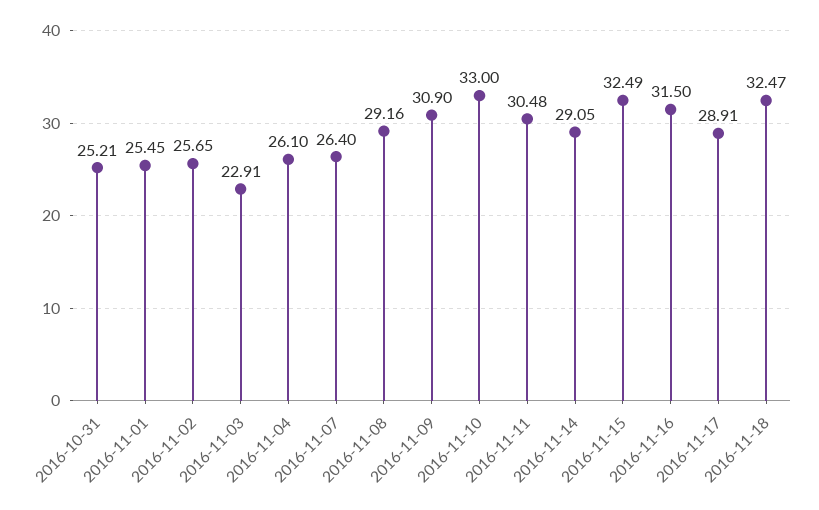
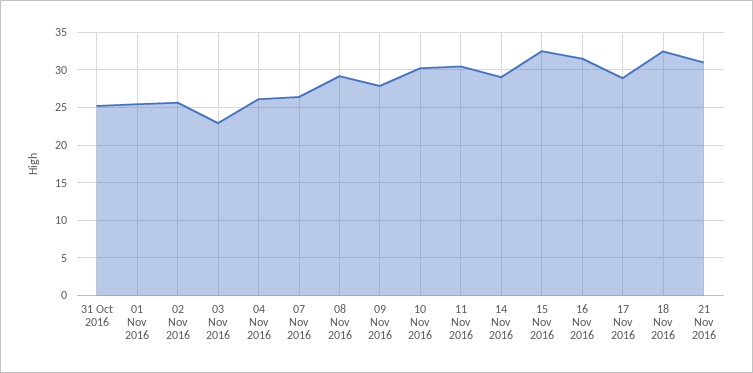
2016-11-09: 30.9 -> 28
2016-11-10: 33 -> 30
21 Nov 2016: none -> 31

